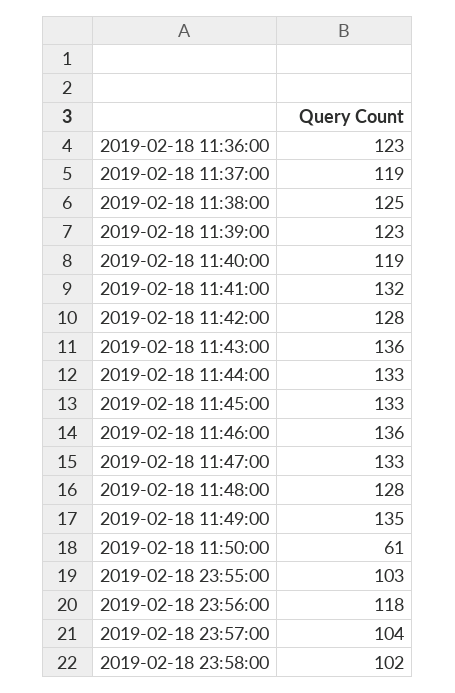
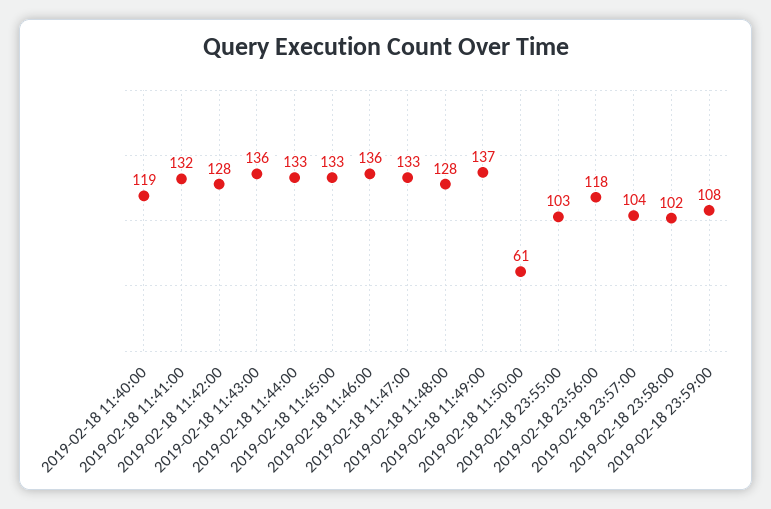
2019-02-18 11:36:00: 123 -> none
2019-02-18 11:37:00: 119 -> none
2019-02-18 11:38:00: 125 -> none
2019-02-18 11:39:00: 123 -> none
2019-02-18 11:49:00: 135 -> 137
2019-02-18 23:59:00: none -> 108

